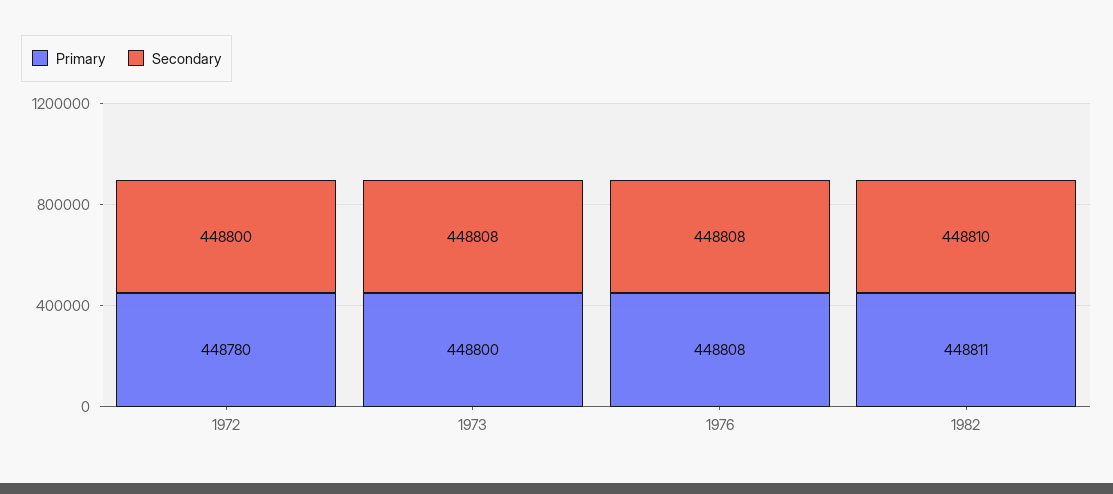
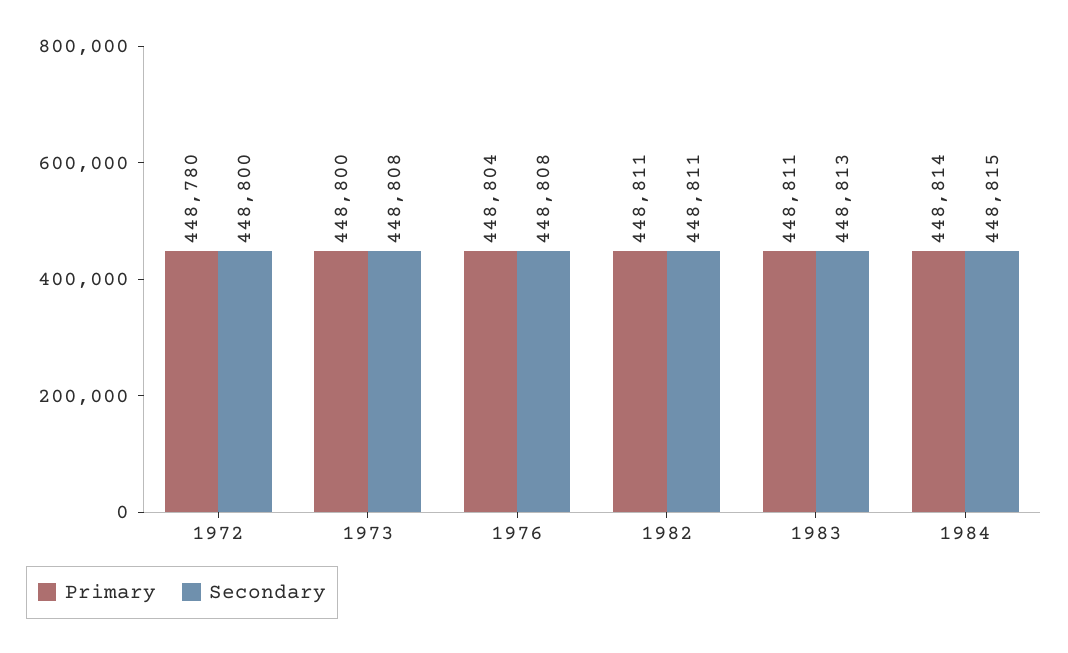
Primary, 1976: 448808 -> 448804
Secondary, 1982: 448810 -> 448811
Primary, 1983: none -> 448811
Secondary, 1983: none -> 448813
Primary, 1984: none -> 448814
Secondary, 1984: none -> 448815

